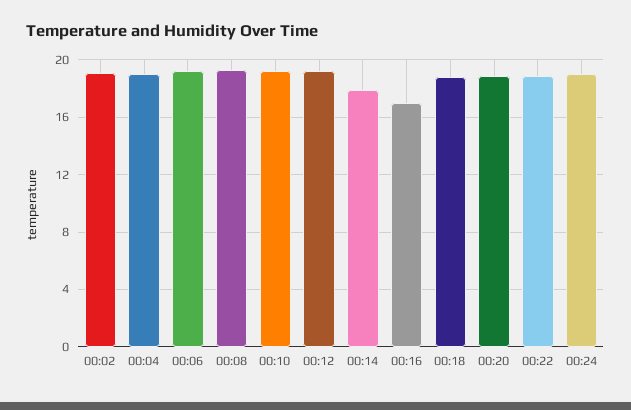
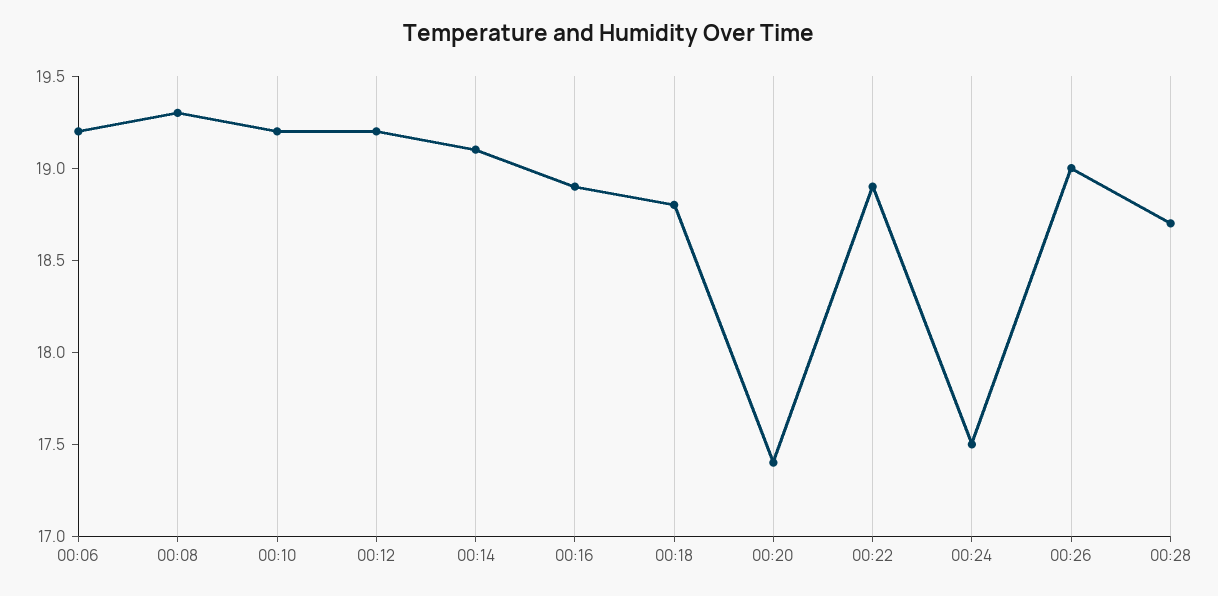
00:02: 19 -> none
00:04: 19 -> none
00:14: 18 -> 19.1
00:16: 17 -> 18.9
00:20: 19 -> 17.4
00:24: 19 -> 17.5
00:26: none -> 19
00:28: none -> 18.7

